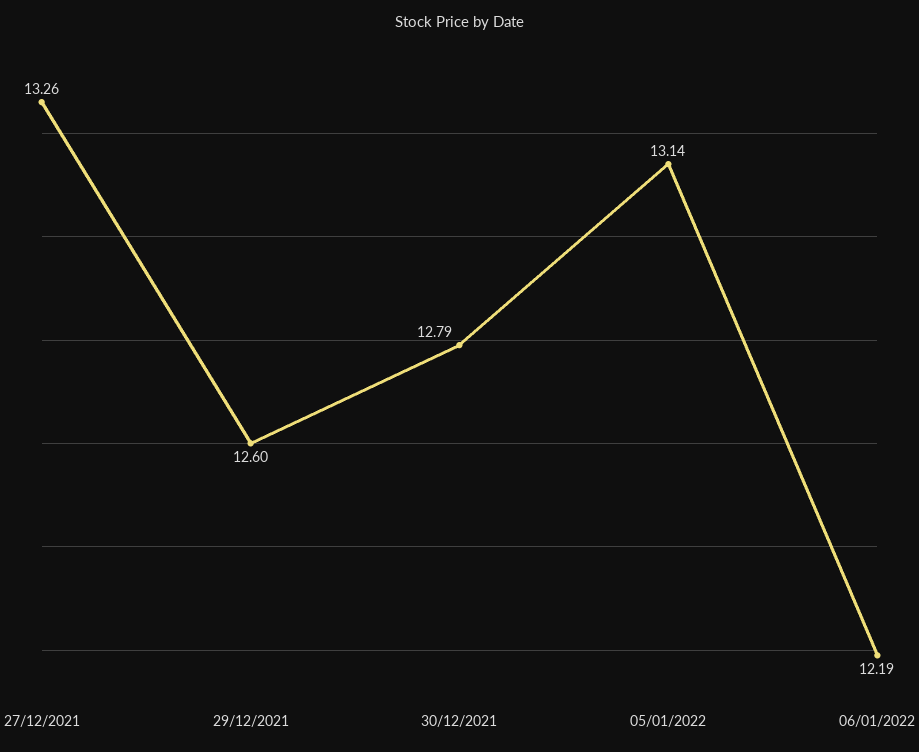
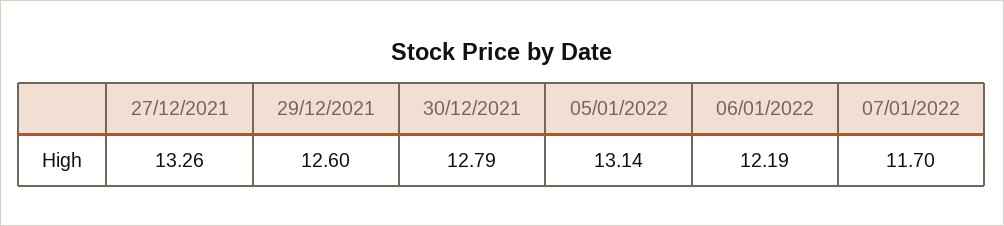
07/01/2022: none -> 11.7

